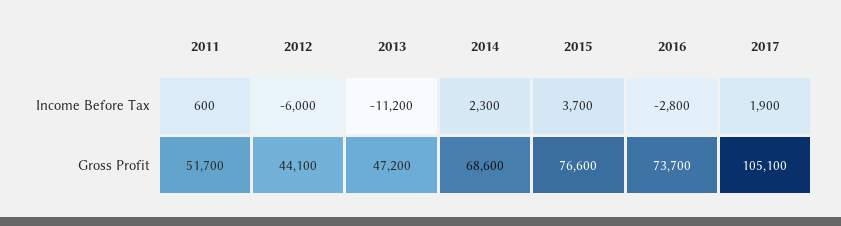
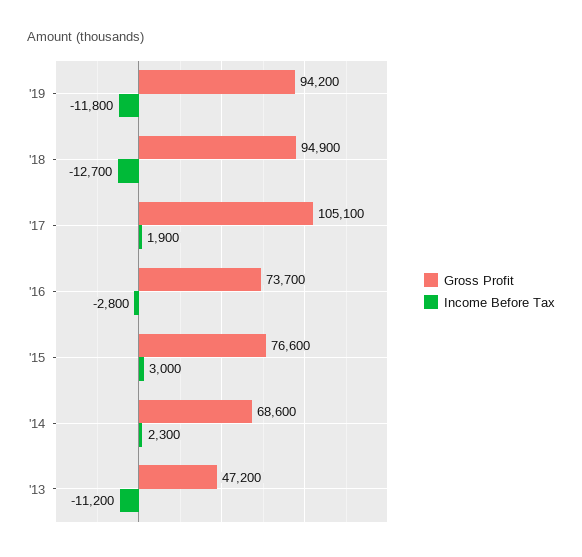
Income Before Tax, 2011: 600 -> none
Income Before Tax, 2012: -6000 -> none
Income Before Tax, 2015: 3700 -> 3000
Gross Profit, 2011: 51700 -> none
Gross Profit, 2012: 44100 -> none
Gross Profit, '19: none -> 94200
Income Before Tax, '19: none -> -11800
Gross Profit, '18: none -> 94900
Income Before Tax, '18: none -> -12700

